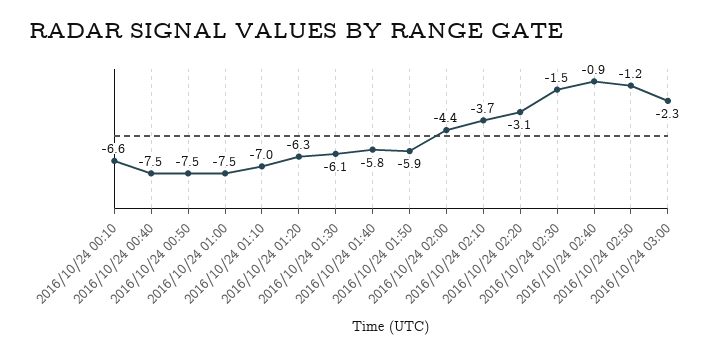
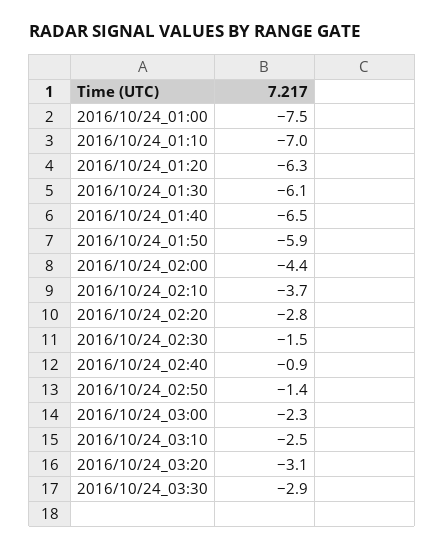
2016/10/24 00:10: -6.6 -> none
2016/10/24 00:40: -7.5 -> none
2016/10/24 00:50: -7.5 -> none
2016/10/24 01:40: -5.8 -> -6.5
2016/10/24 02:20: -3.1 -> -2.8
2016/10/24 02:50: -1.2 -> -1.4
2016/10/24_03:10: none -> -2.5
2016/10/24_03:20: none -> -3.1
2016/10/24_03:30: none -> -2.9

